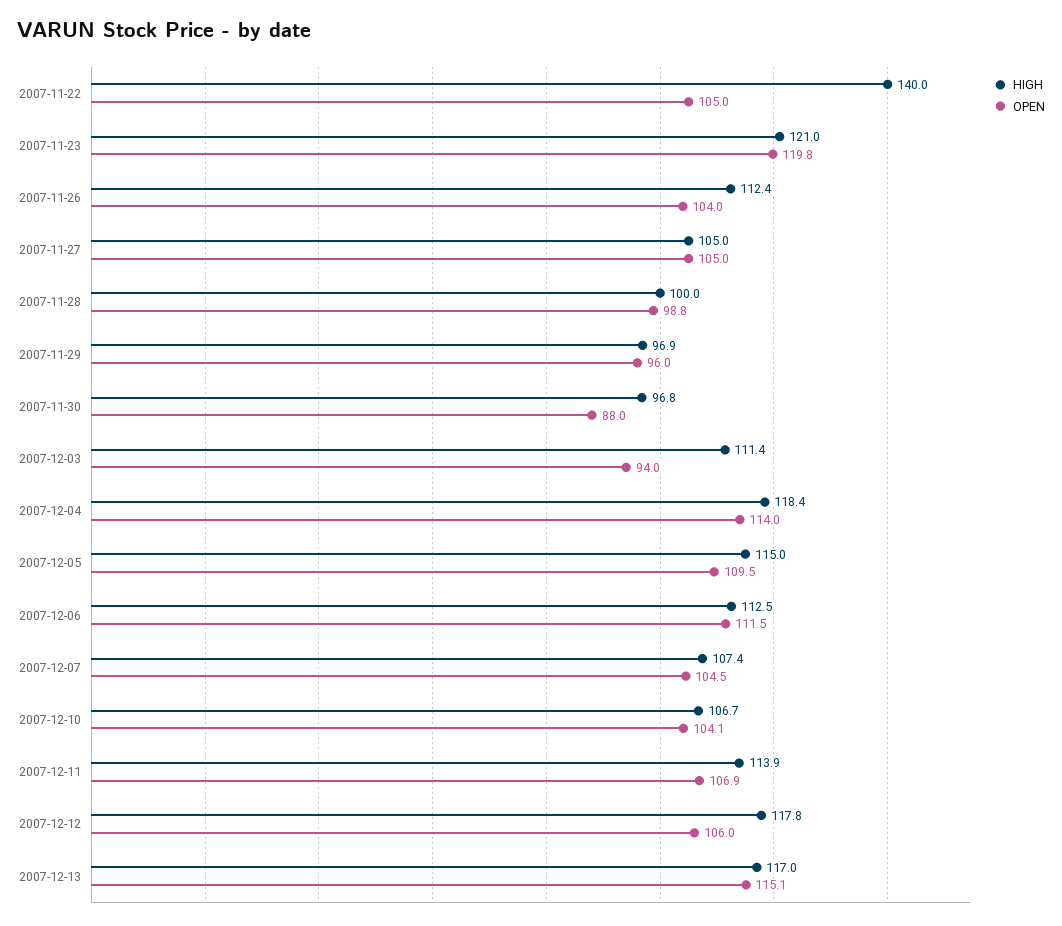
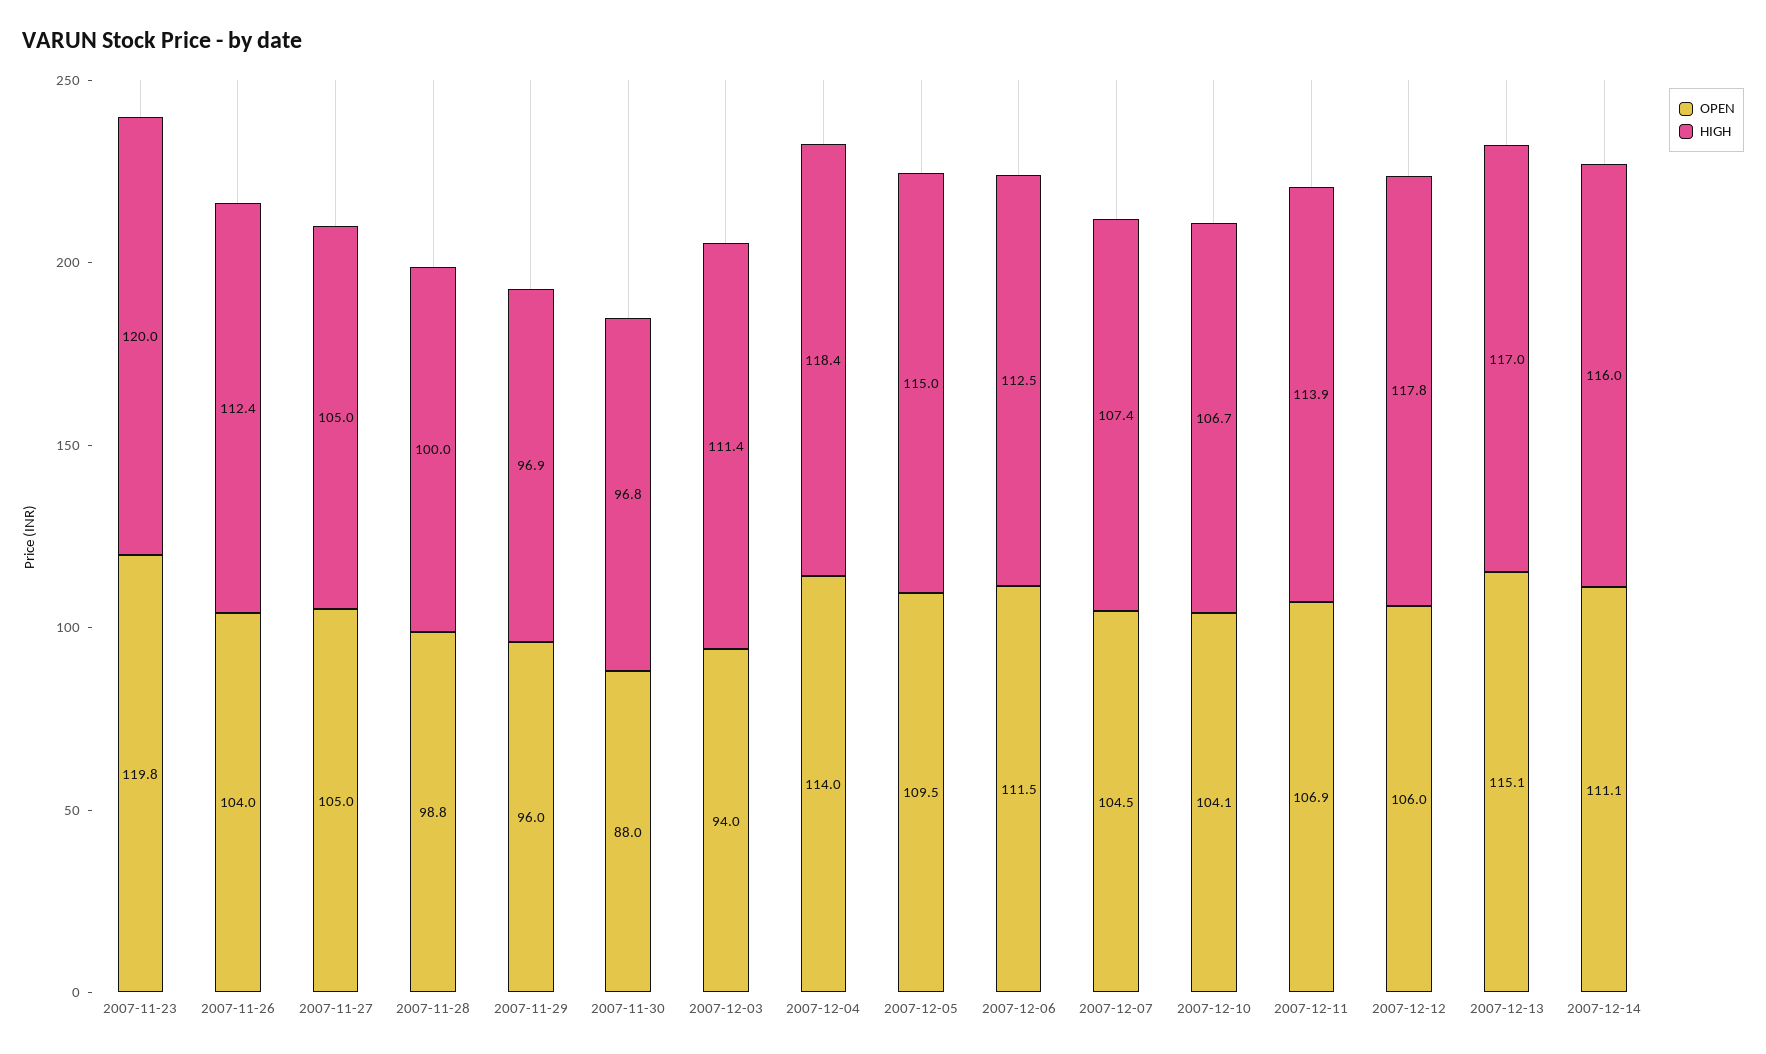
HIGH, 2007-11-22: 140 -> none
OPEN, 2007-11-22: 105 -> none
HIGH, 2007-11-23: 121 -> 120
OPEN, 2007-12-14: none -> 111.1
HIGH, 2007-12-14: none -> 116

